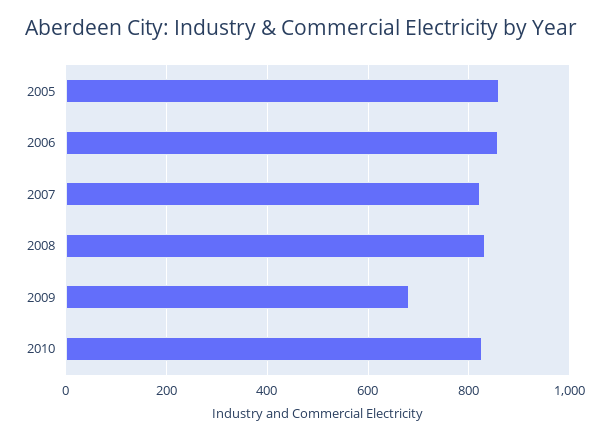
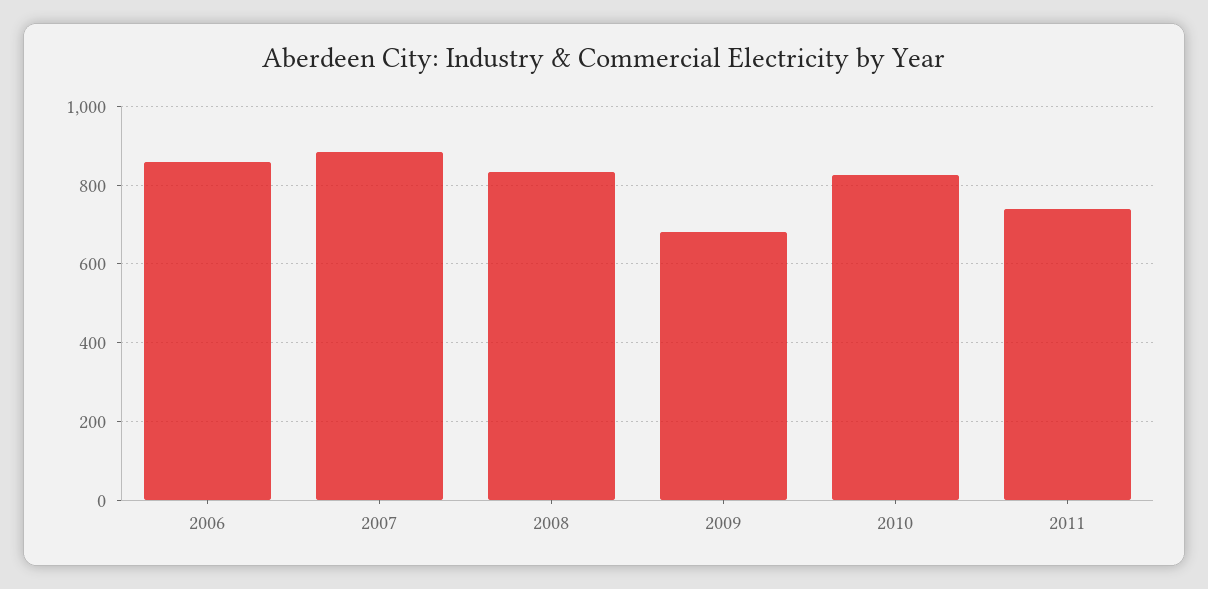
2005: 860 -> none
2007: 820 -> 880
2011: none -> 740

